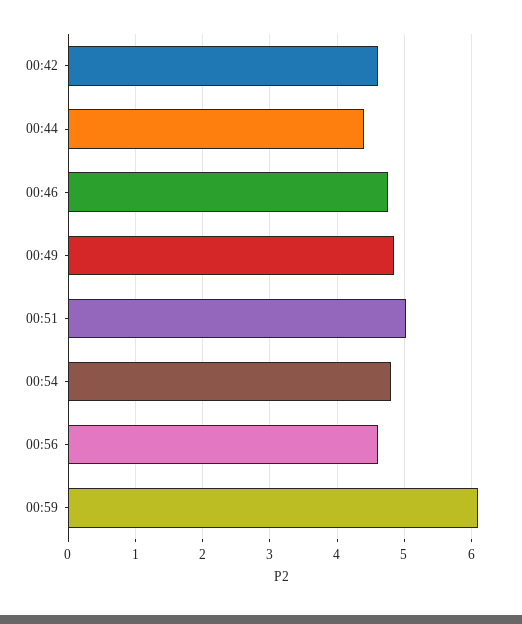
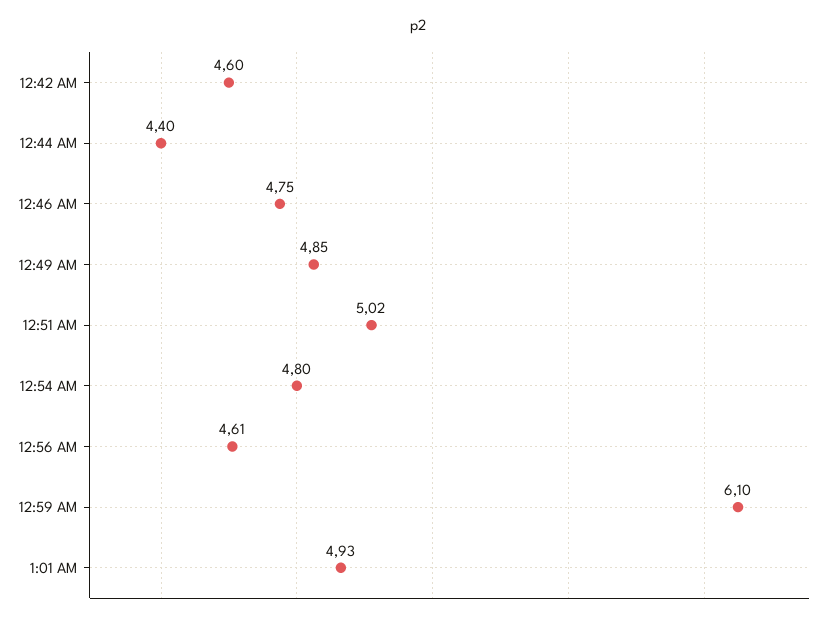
1:01 AM: none -> 4.93

